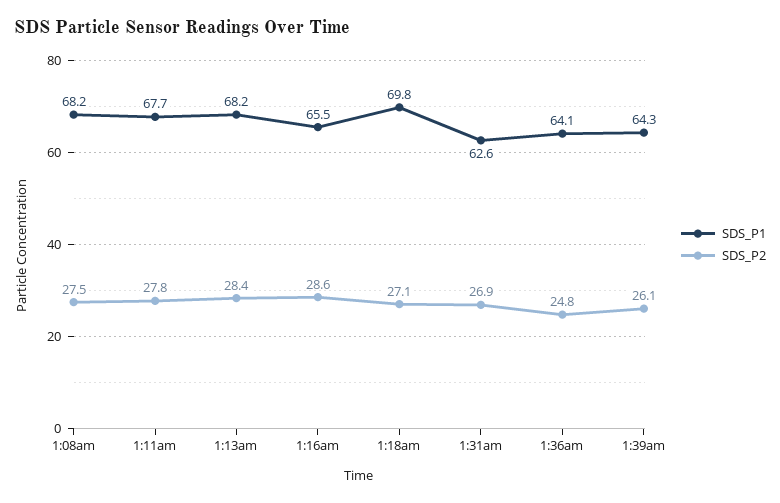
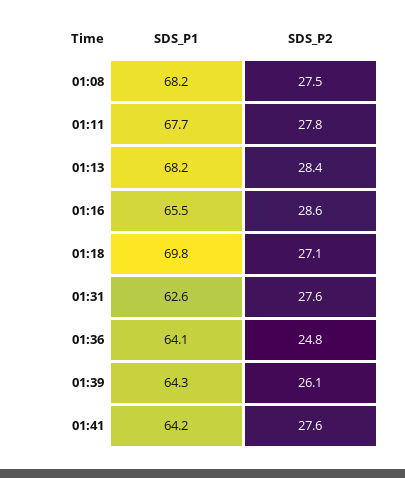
SDS_P2, 1:31am: 26.9 -> 27.6
SDS_P1, 01:41: none -> 64.2
SDS_P2, 01:41: none -> 27.6

